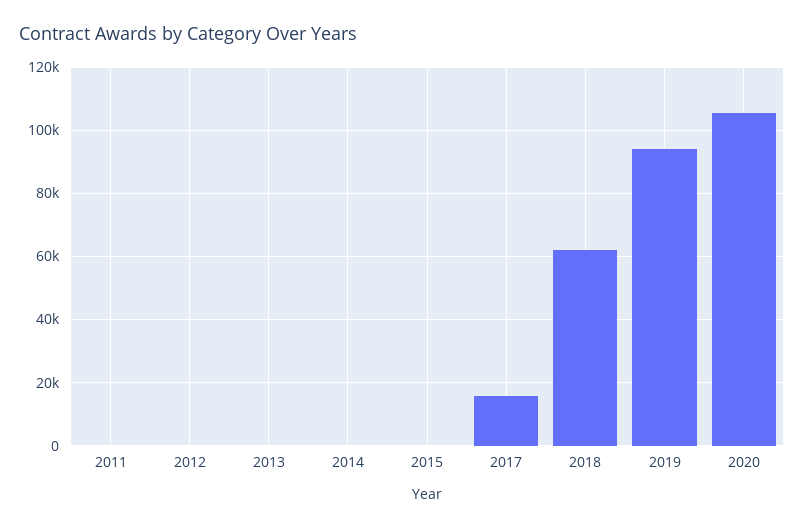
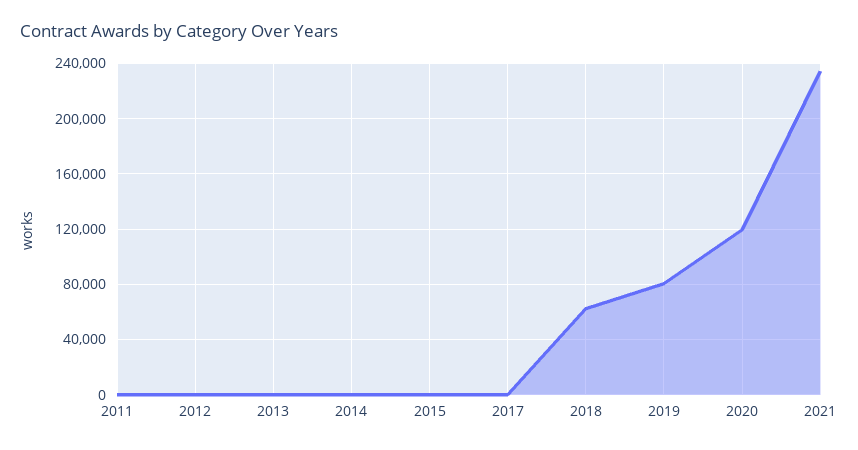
2017: 16000 -> 0
2019: 94000 -> 80000
2020: 106000 -> 120000
2021: none -> 235000

